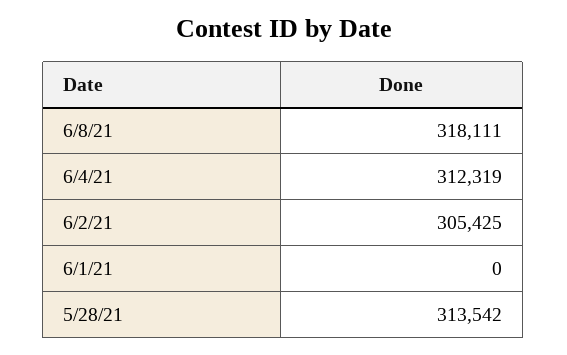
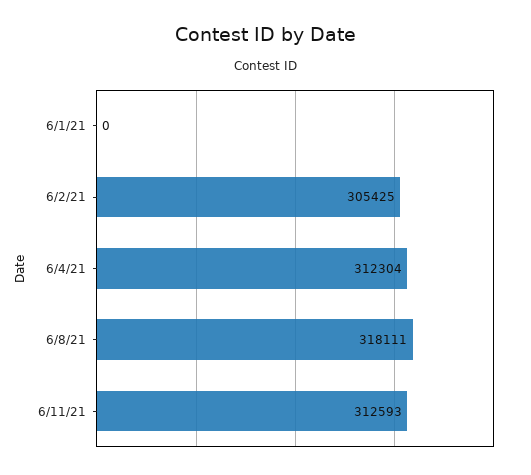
6/4/21: 312319 -> 312304
5/28/21: 313542 -> none
6/11/21: none -> 312593

